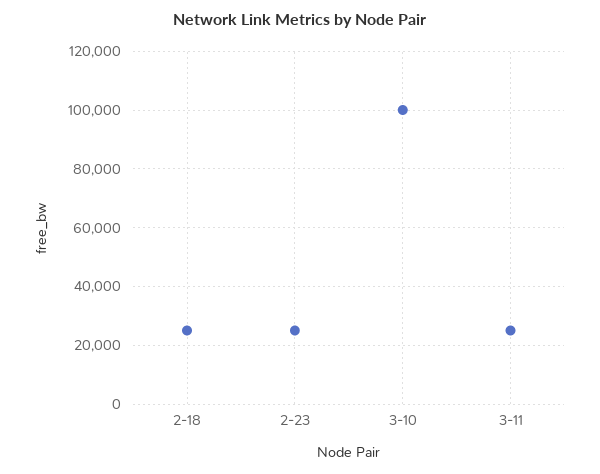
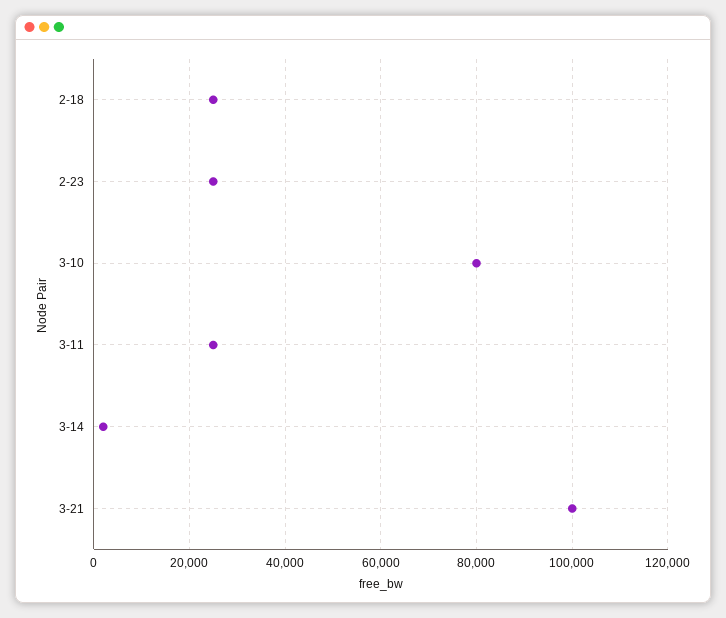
3-10: 100000 -> 80000
3-14: none -> 2000
3-21: none -> 100000

